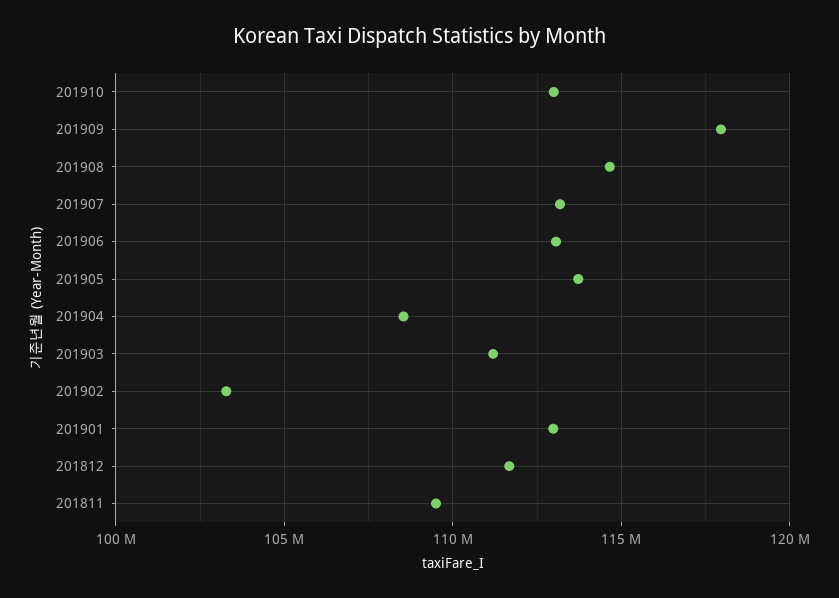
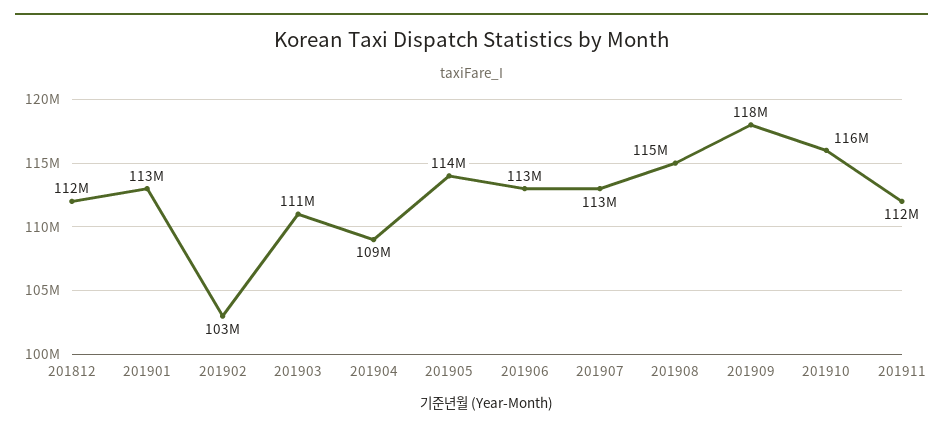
201910: 113000000 -> 116000000
201811: 109500000 -> none
201911: none -> 112000000

